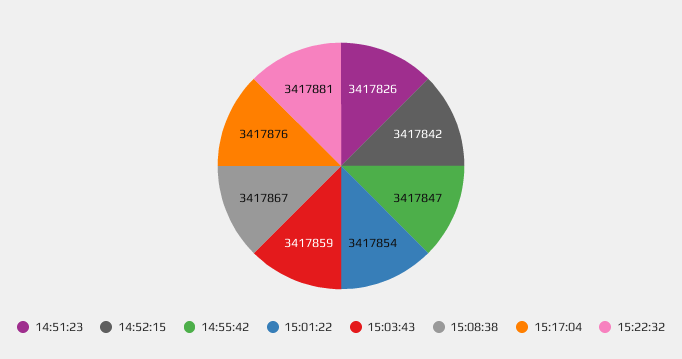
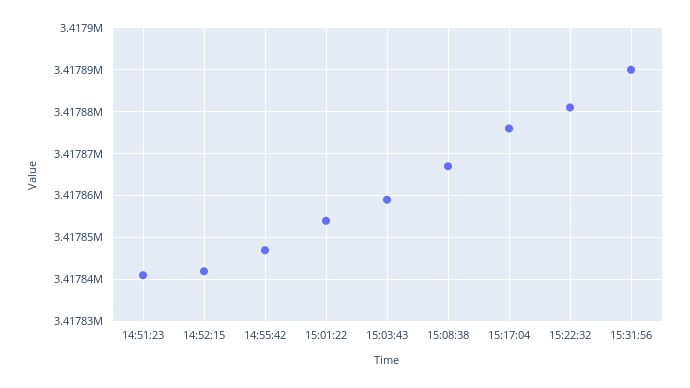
14:51:23: 3417826 -> 3417840
15:31:56: none -> 3417890

